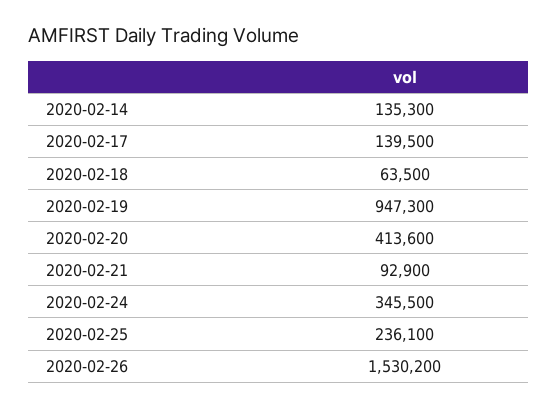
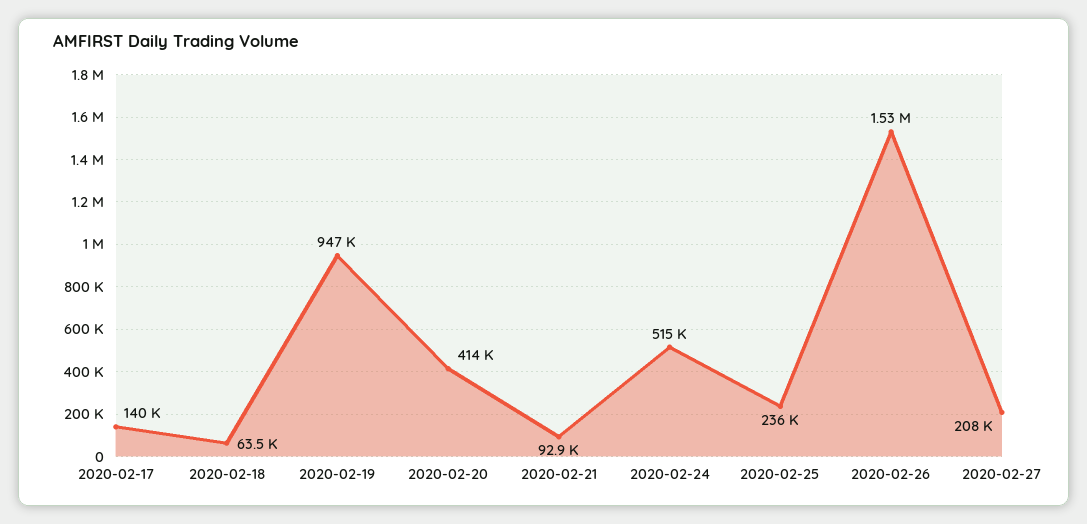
2020-02-14: 135300 -> none
2020-02-24: 345500 -> 515000
2020-02-27: none -> 208000

